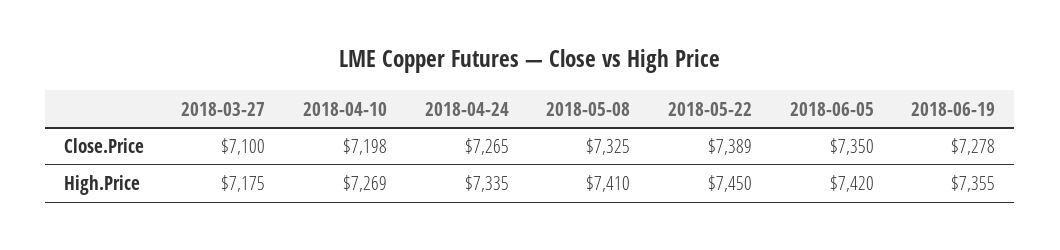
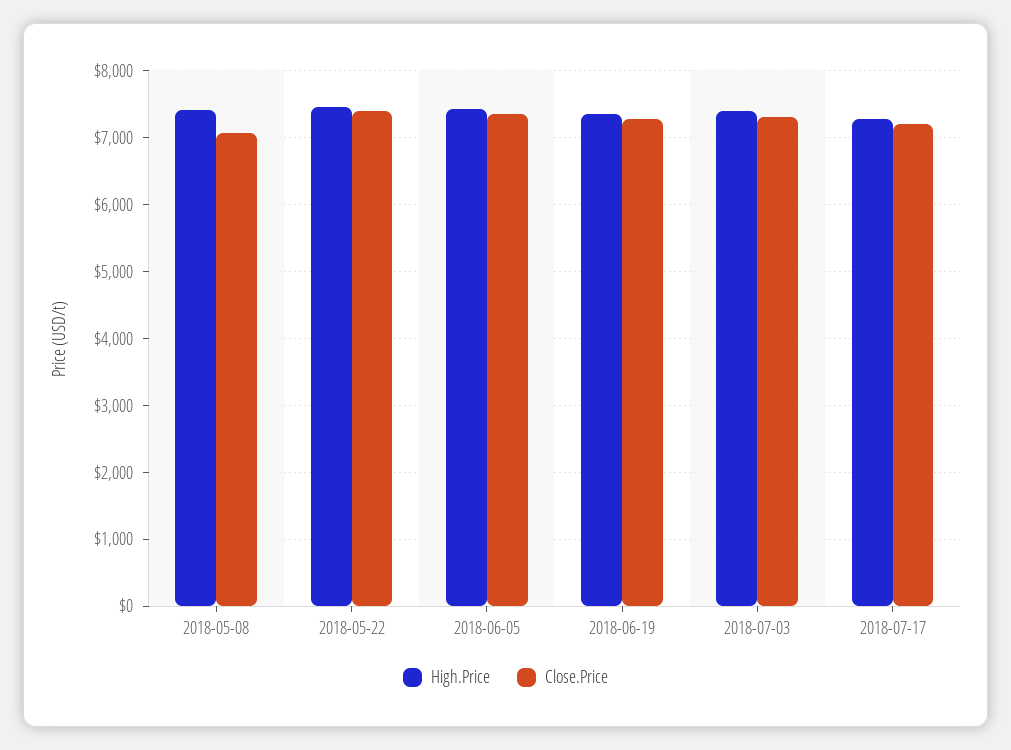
Close.Price, 2018-03-27: 7100 -> none
Close.Price, 2018-04-10: 7198 -> none
Close.Price, 2018-04-24: 7265 -> none
Close.Price, 2018-05-08: 7325 -> 7100
High.Price, 2018-03-27: 7175 -> none
High.Price, 2018-04-10: 7269 -> none
High.Price, 2018-04-24: 7335 -> none
High.Price, 2018-07-03: none -> 7400
Close.Price, 2018-07-03: none -> 7300
High.Price, 2018-07-17: none -> 7300
Close.Price, 2018-07-17: none -> 7200

